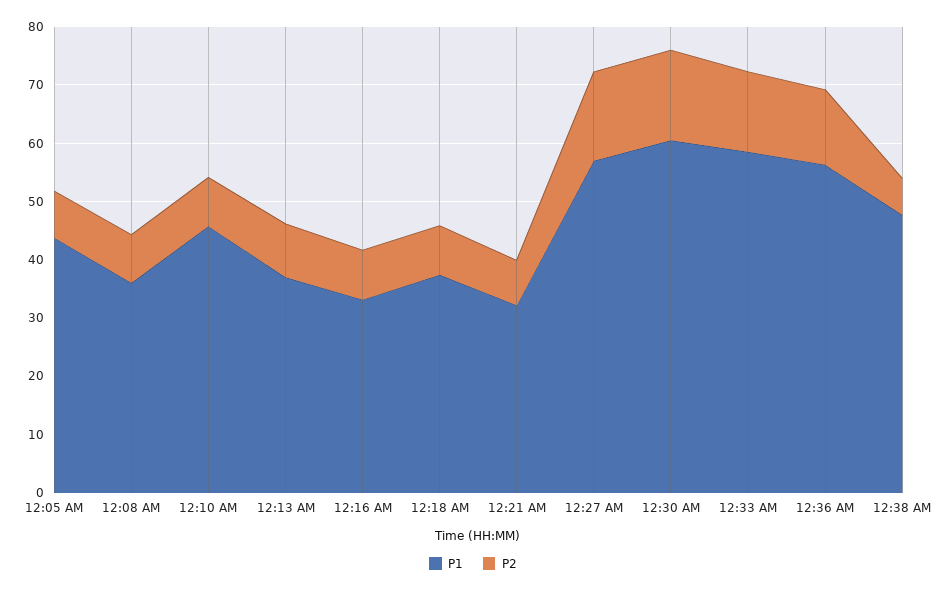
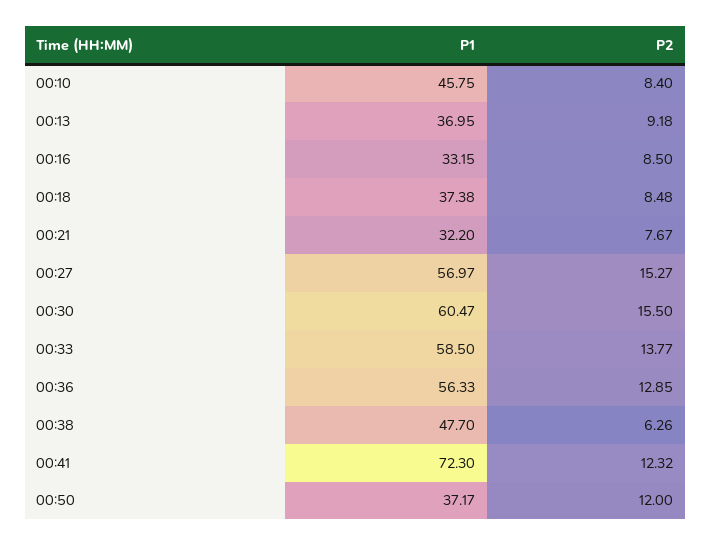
P1, 12:05 AM: 44 -> none
P2, 12:05 AM: 8 -> none
P1, 12:08 AM: 36 -> none
P2, 12:08 AM: 8 -> none
P1, 00:41: none -> 72.3
P2, 00:41: none -> 12.32
P1, 00:50: none -> 37.17
P2, 00:50: none -> 12

